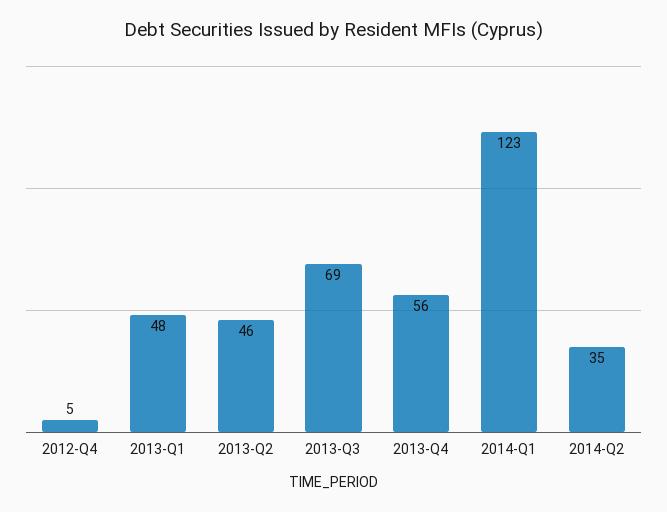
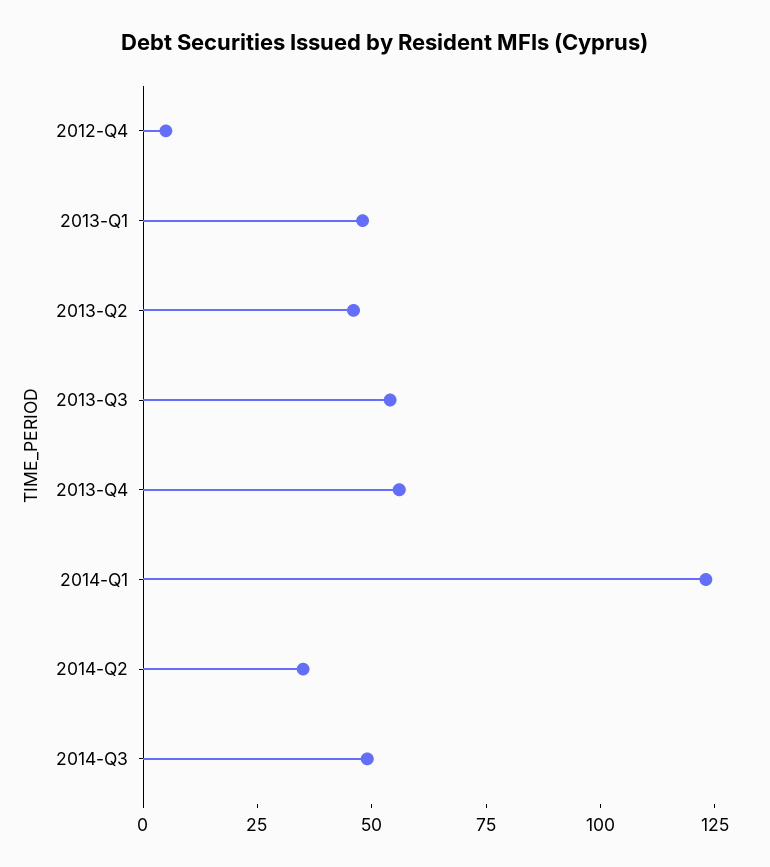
2013-Q3: 69 -> 55
2014-Q3: none -> 50

